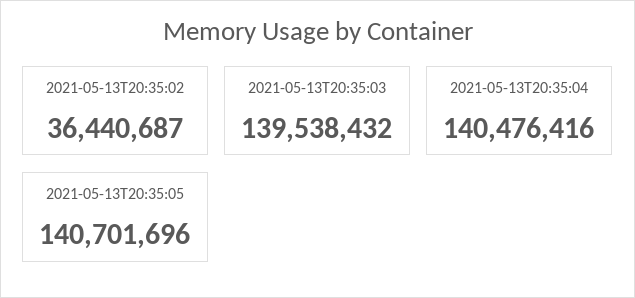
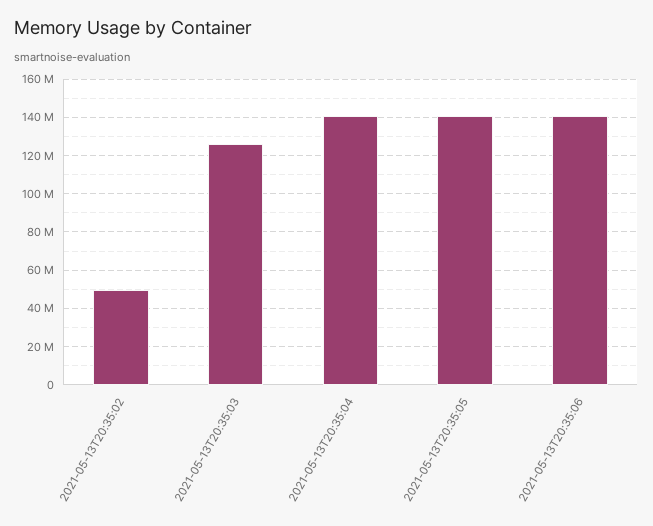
2021-05-13T20:35:02: 36440687 -> 50000000
2021-05-13T20:35:03: 139538432 -> 125000000
2021-05-13T20:35:06: none -> 140000000

